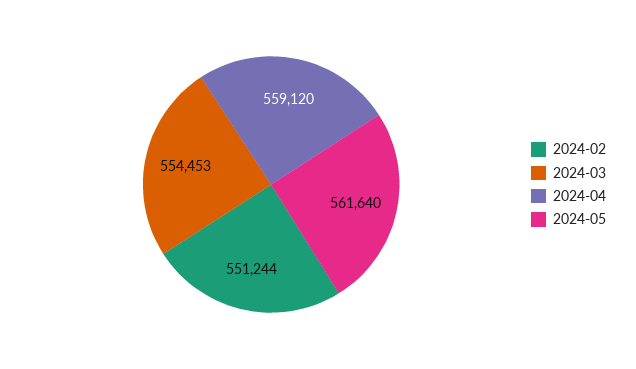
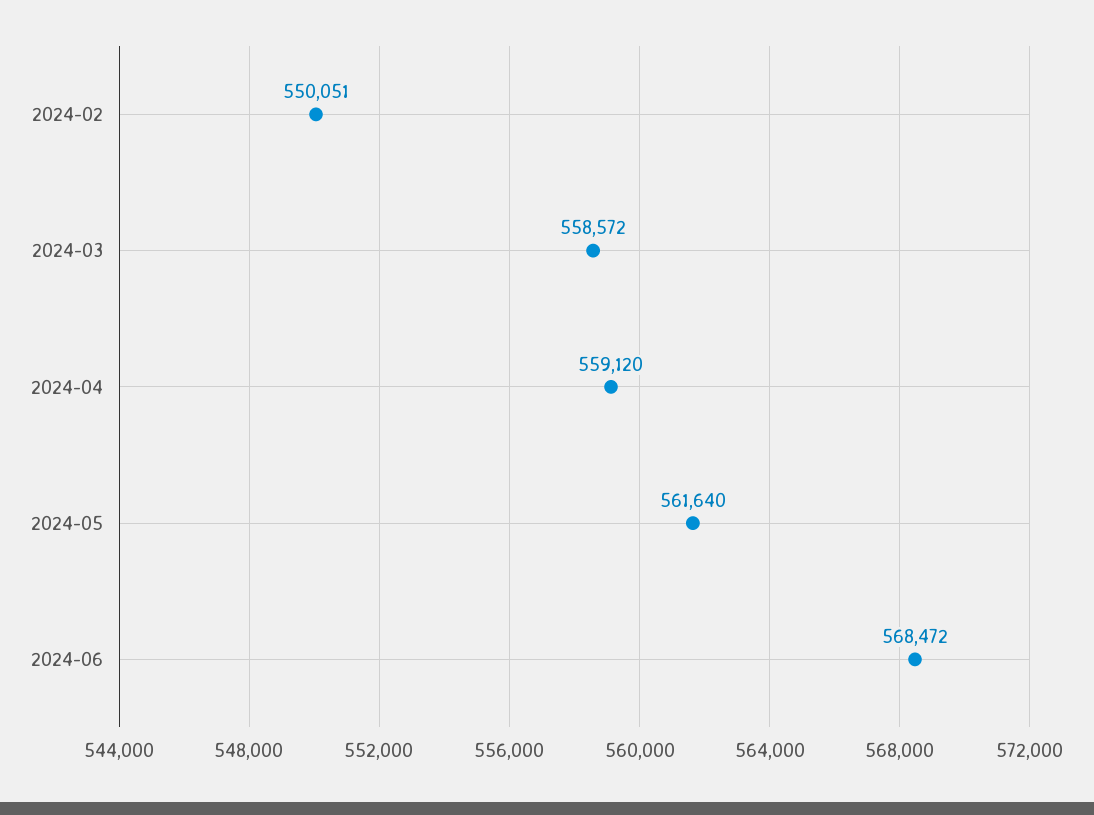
2024-02: 551244 -> 550051
2024-03: 554453 -> 558572
2024-06: none -> 568472

